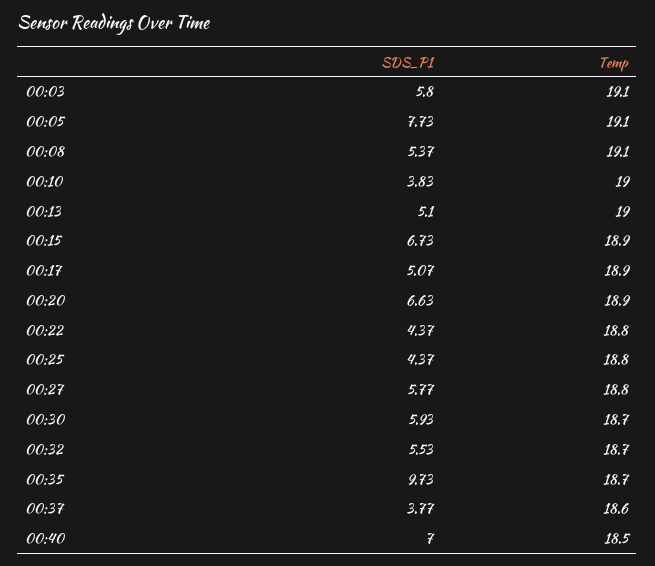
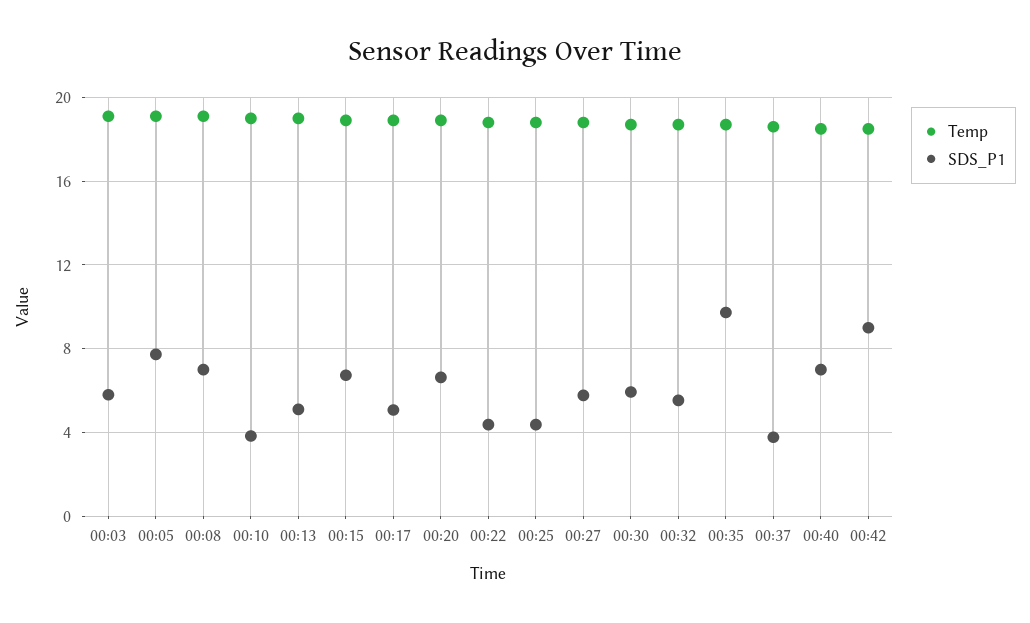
SDS_P1, 00:08: 5.37 -> 7
Temp, 00:42: none -> 18.5
SDS_P1, 00:42: none -> 9

